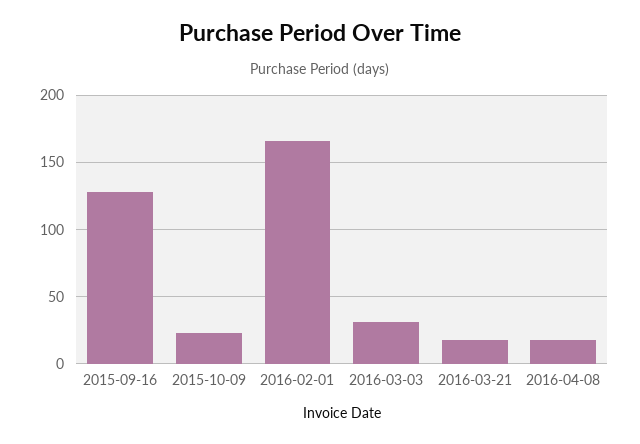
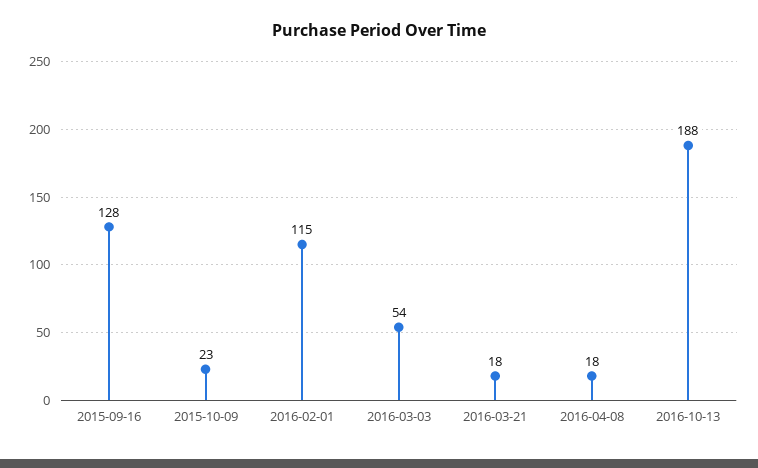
2016-02-01: 165 -> 115
2016-03-03: 30 -> 54
2016-10-13: none -> 188

